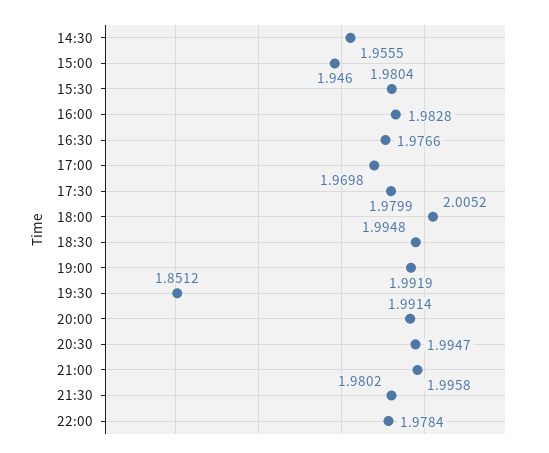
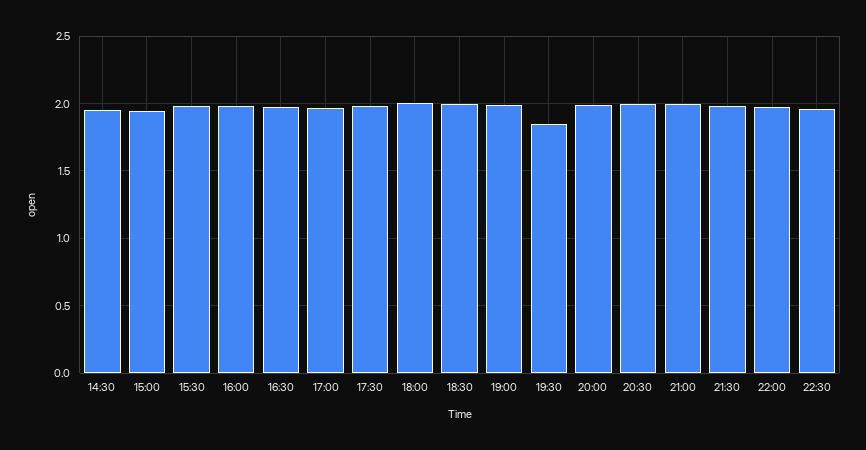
22:30: none -> 1.95

